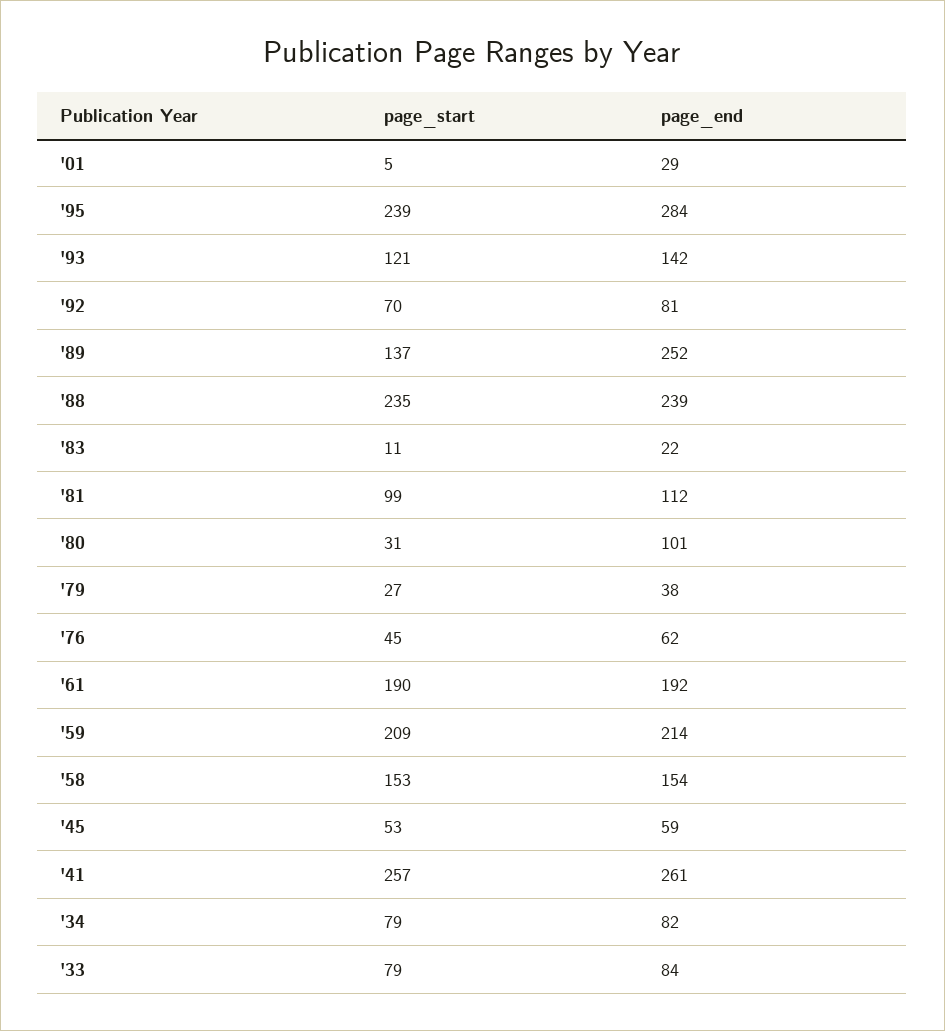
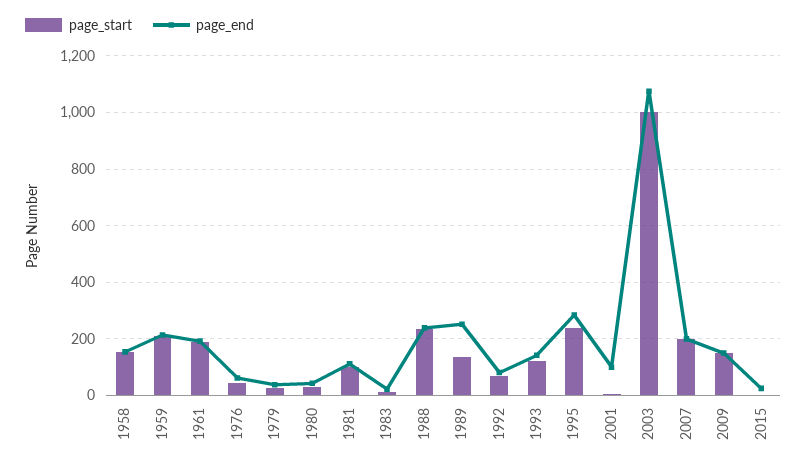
page_end, '01: 29 -> 100
page_end, '80: 101 -> 50
page_start, '45: 53 -> none
page_end, '45: 59 -> none
page_start, '41: 257 -> none
page_end, '41: 261 -> none
page_start, '34: 79 -> none
page_end, '34: 82 -> none
page_start, '33: 79 -> none
page_end, '33: 84 -> none
page_start, 2003: none -> 1000
page_end, 2003: none -> 1075
page_start, 2007: none -> 200
page_end, 2007: none -> 200
page_start, 2009: none -> 150
page_end, 2009: none -> 150
page_start, 2015: none -> 0
page_end, 2015: none -> 25

